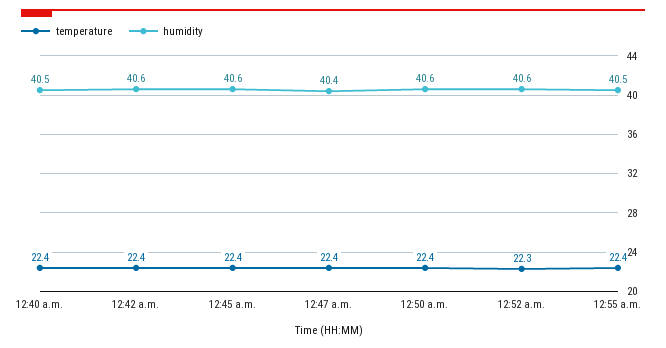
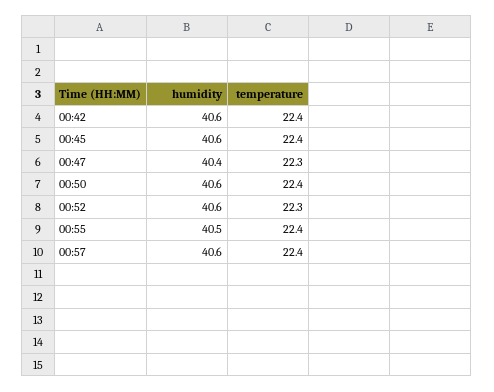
temperature, 12:40 a.m.: 22.4 -> none
humidity, 12:40 a.m.: 40.5 -> none
temperature, 12:47 a.m.: 22.4 -> 22.3
humidity, 00:57: none -> 40.6
temperature, 00:57: none -> 22.4

